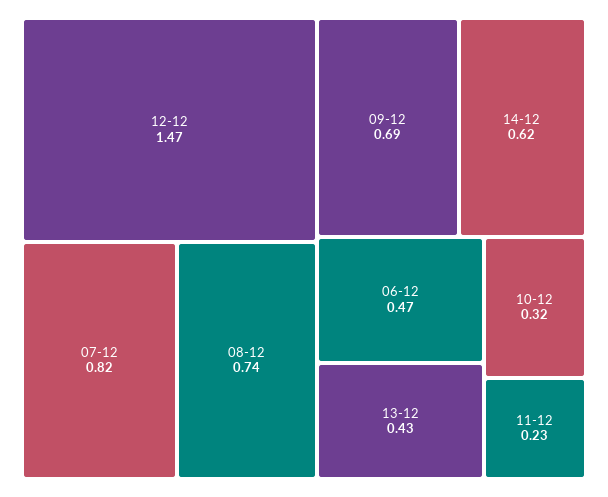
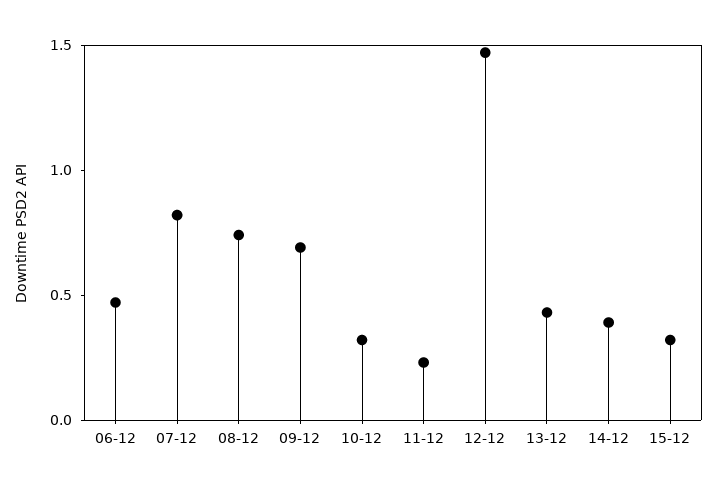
14-12: 0.62 -> 0.4
15-12: none -> 0.3

